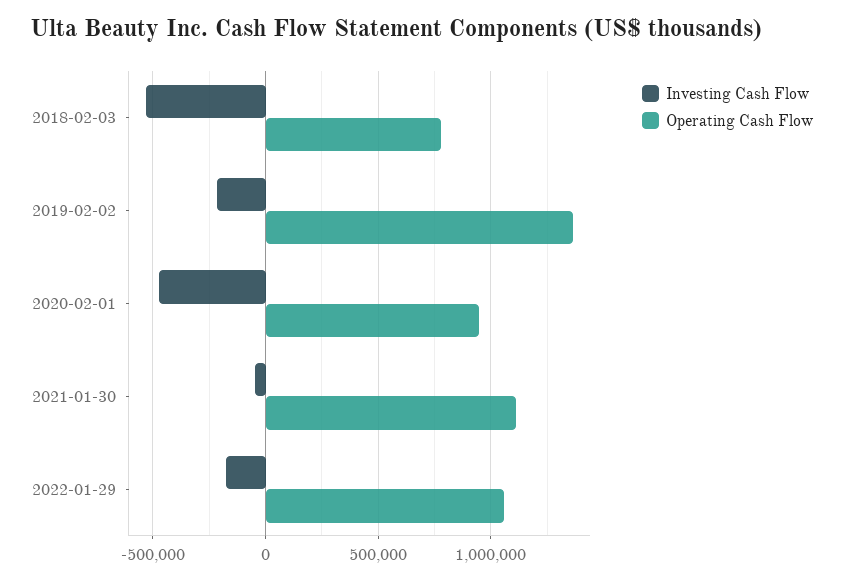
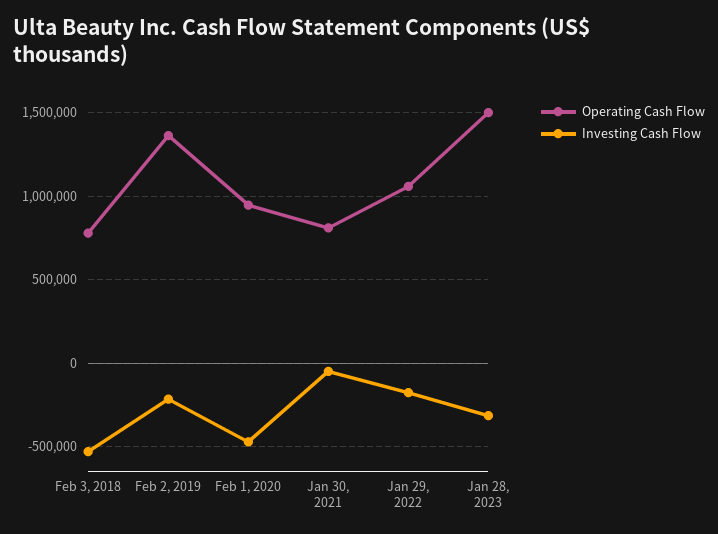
Operating Cash Flow, 2021-01-30: 1100000 -> 800000
Operating Cash Flow, Jan 28, 2023: none -> 1500000
Investing Cash Flow, Jan 28, 2023: none -> -300000

